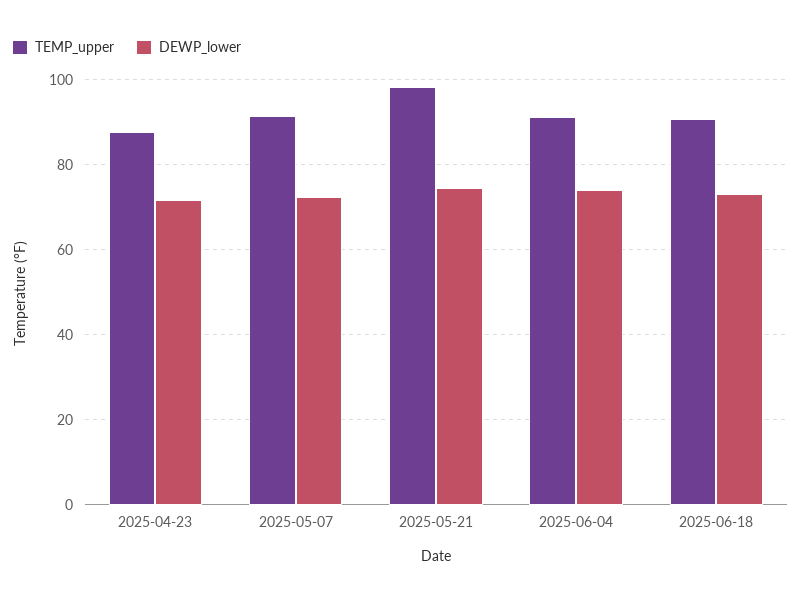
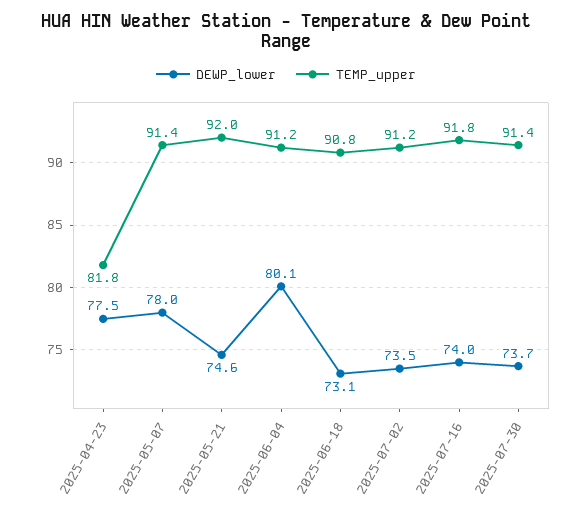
TEMP_upper, 2025-04-23: 88 -> 81.8
DEWP_lower, 2025-04-23: 72 -> 77.5
DEWP_lower, 2025-05-07: 72 -> 78
TEMP_upper, 2025-05-21: 98 -> 92
DEWP_lower, 2025-06-04: 74 -> 80.1
DEWP_lower, 2025-07-02: none -> 73.5
TEMP_upper, 2025-07-02: none -> 91.2
DEWP_lower, 2025-07-16: none -> 74
TEMP_upper, 2025-07-16: none -> 91.8
DEWP_lower, 2025-07-30: none -> 73.7
TEMP_upper, 2025-07-30: none -> 91.4

